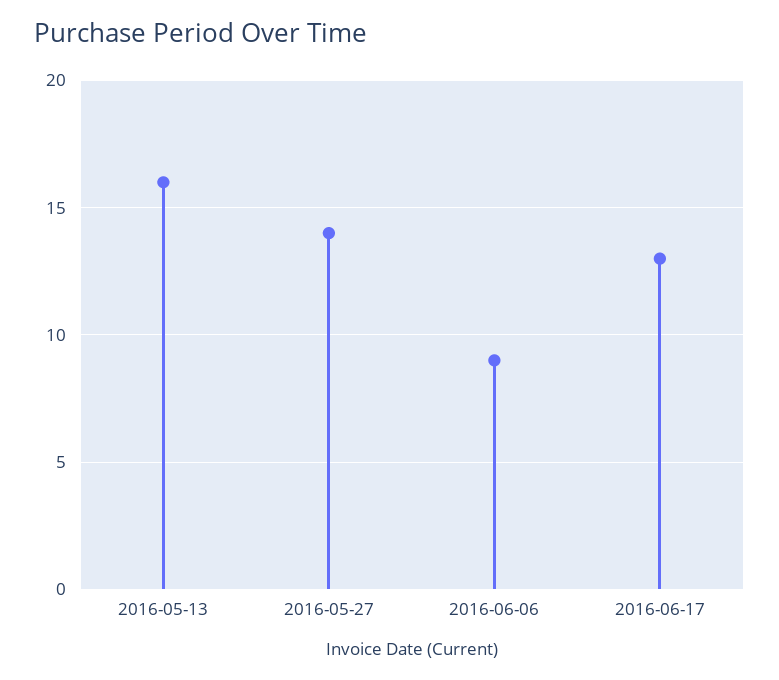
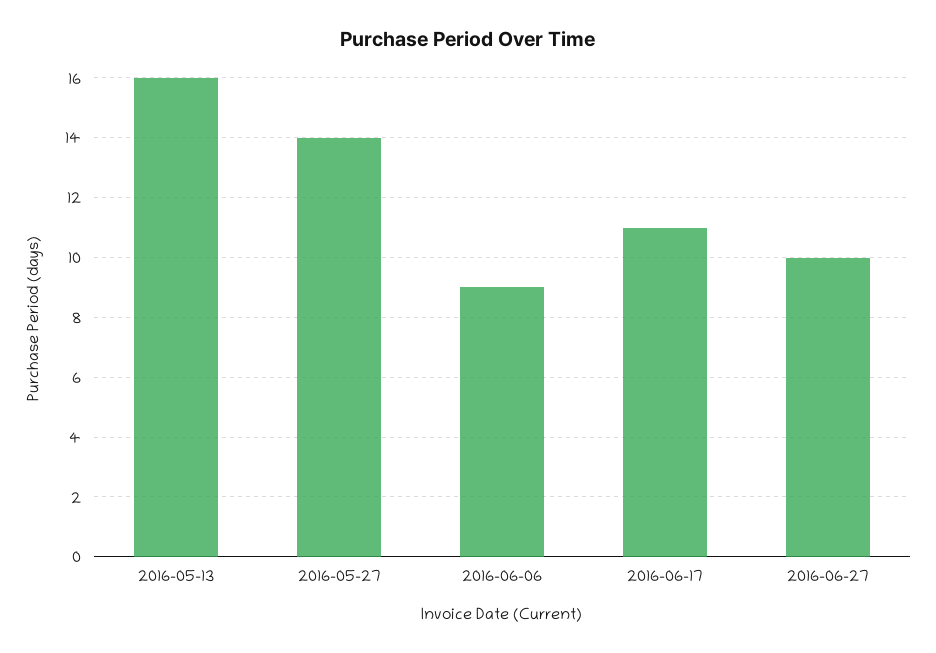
2016-06-17: 13 -> 11
2016-06-27: none -> 10

